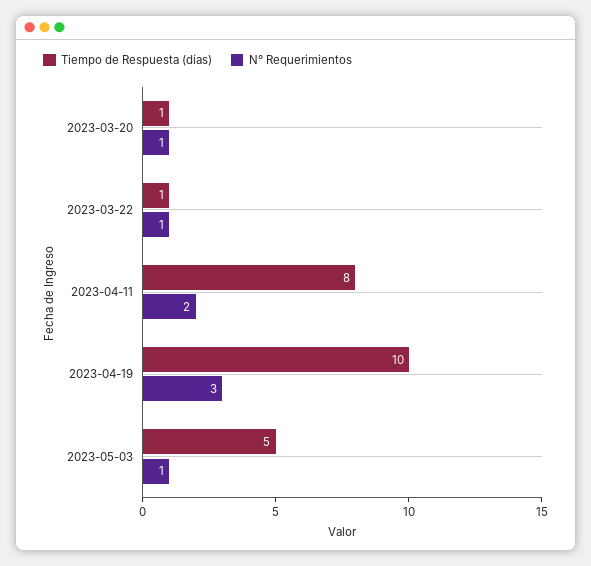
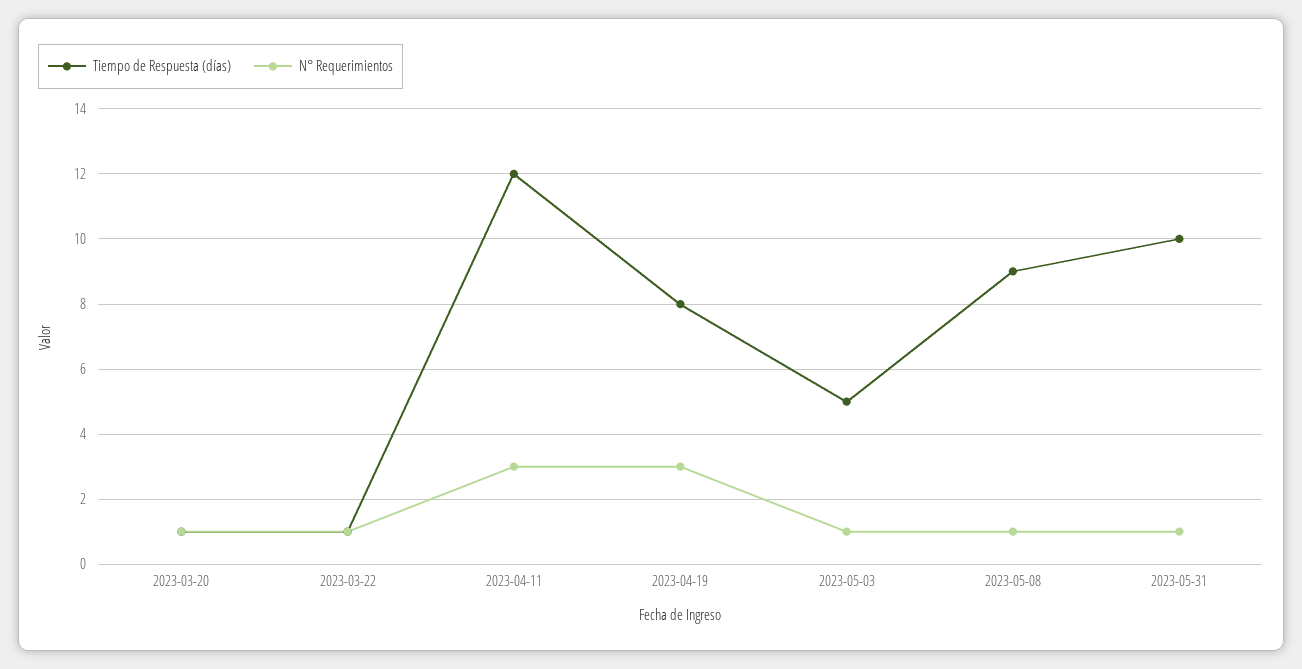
Tiempo de Respuesta (días), 2023-04-11: 8 -> 12
N° Requerimientos, 2023-04-11: 2 -> 3
Tiempo de Respuesta (días), 2023-04-19: 10 -> 8
Tiempo de Respuesta (días), 2023-05-08: none -> 9
N° Requerimientos, 2023-05-08: none -> 1
Tiempo de Respuesta (días), 2023-05-31: none -> 10
N° Requerimientos, 2023-05-31: none -> 1

